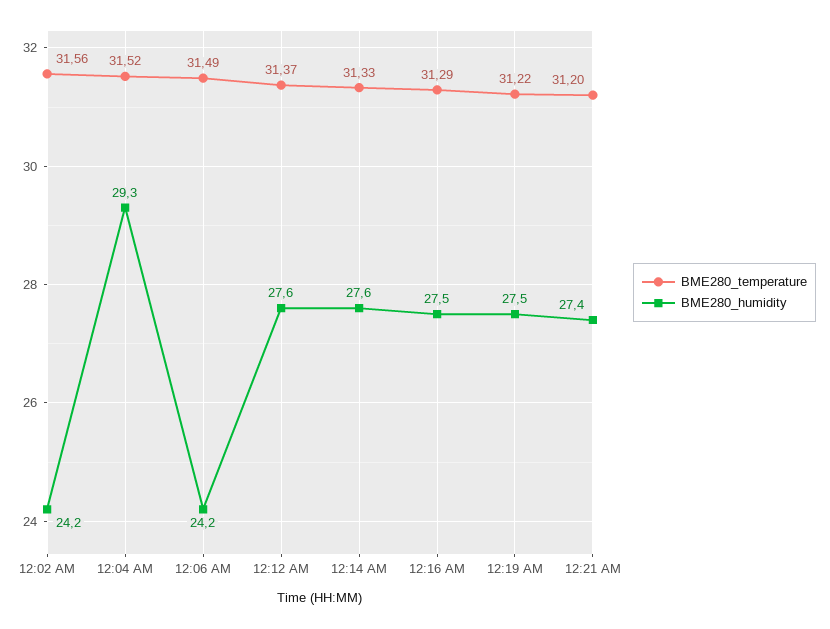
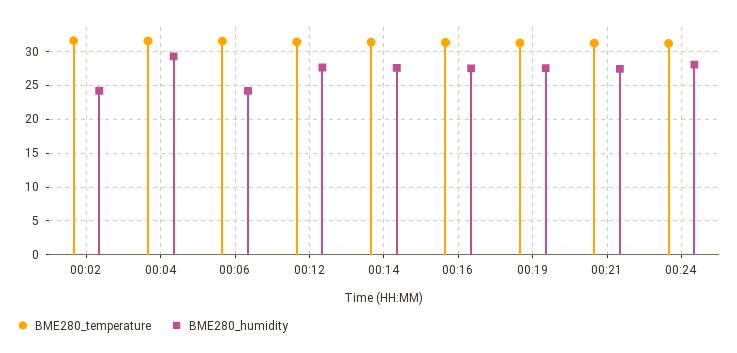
BME280_temperature, 00:24: none -> 31
BME280_humidity, 00:24: none -> 28

